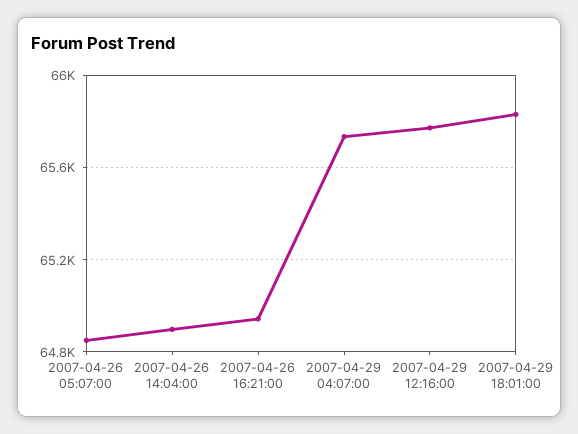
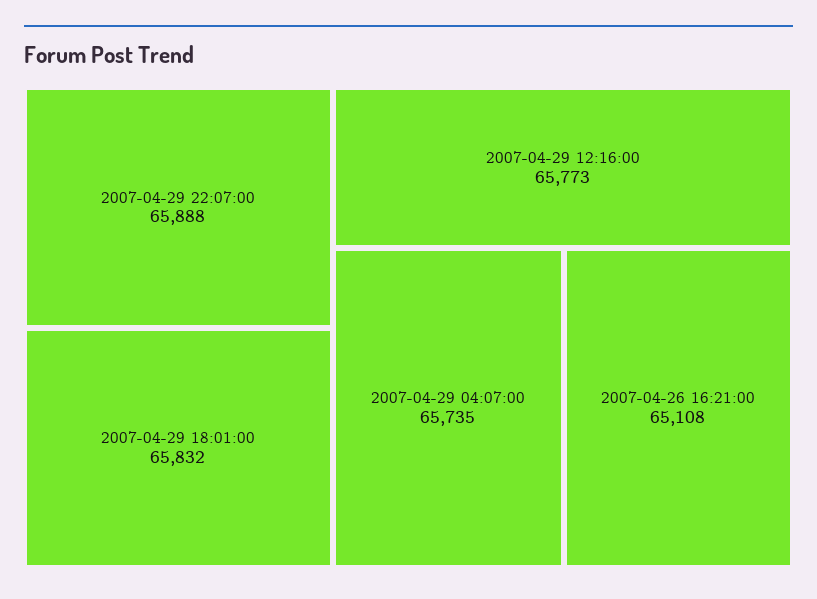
2007-04-26 05:07:00: 64850 -> none
2007-04-26 14:04:00: 64900 -> none
2007-04-26 16:21:00: 64950 -> 65108
2007-04-29 22:07:00: none -> 65888

